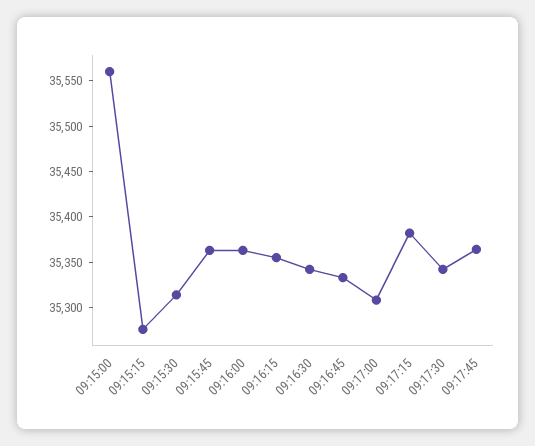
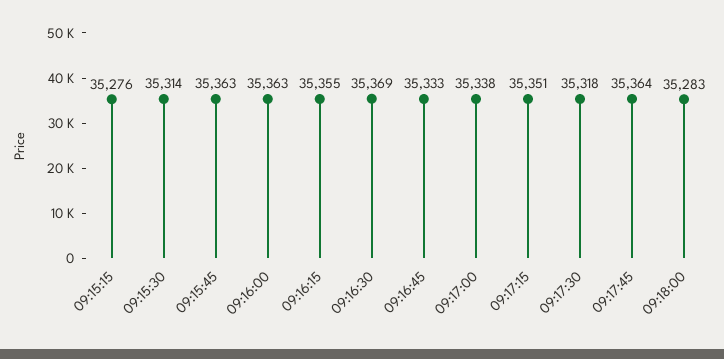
09:15:00: 35560 -> none
09:16:30: 35340 -> 35369
09:17:00: 35310 -> 35338
09:17:15: 35380 -> 35351
09:17:30: 35340 -> 35318
09:18:00: none -> 35283

